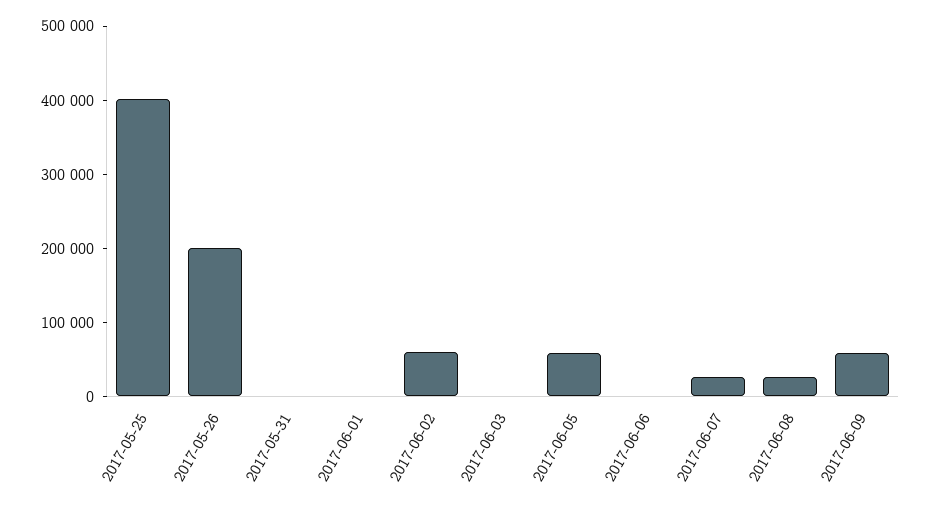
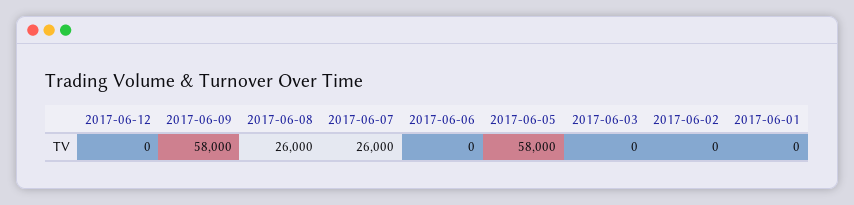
2017-05-25: 400000 -> none
2017-05-26: 200000 -> none
2017-05-31: 0 -> none
2017-06-02: 60000 -> 0
2017-06-12: none -> 0

